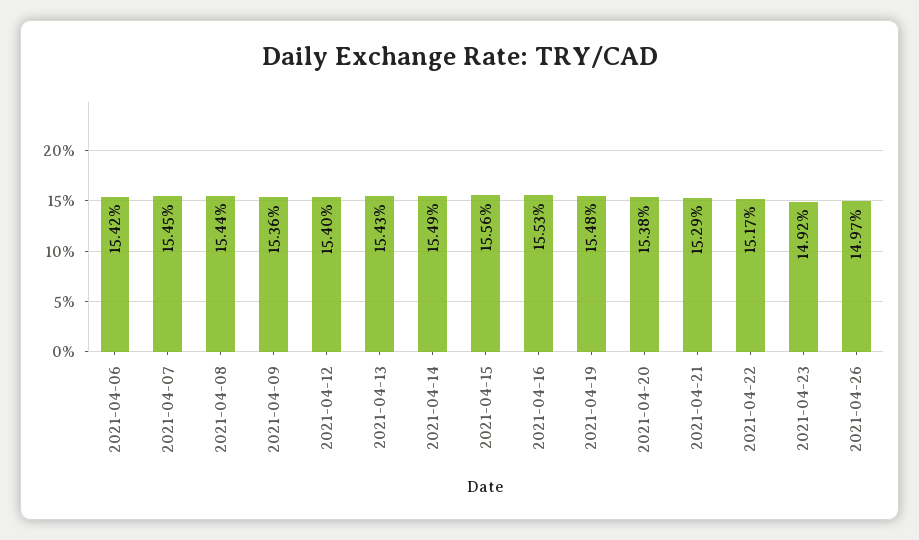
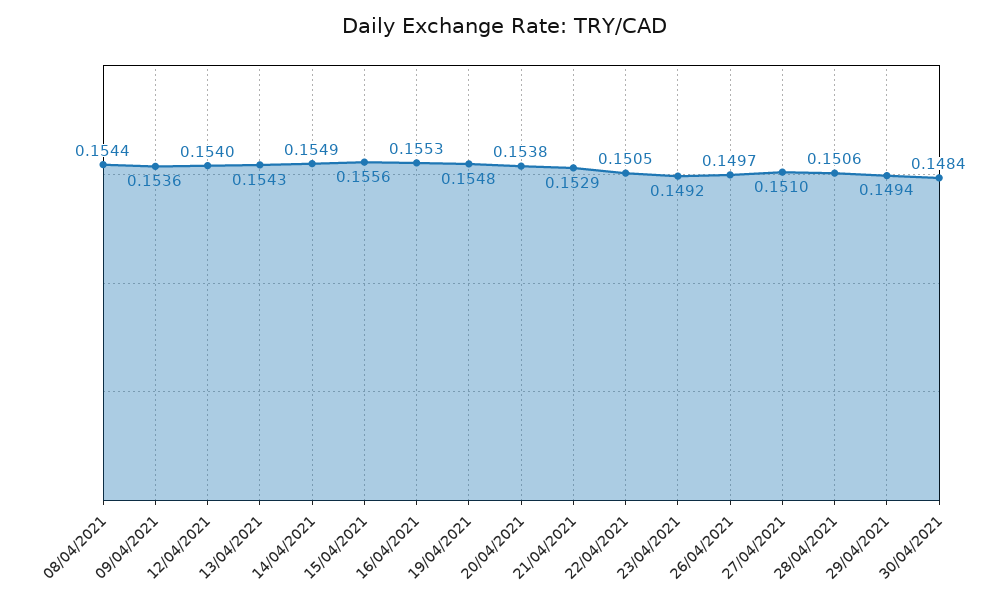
2021-04-06: 0.1542 -> none
2021-04-07: 0.1545 -> none
2021-04-22: 0.1517 -> 0.1505
27/04/2021: none -> 0.151
28/04/2021: none -> 0.1506
29/04/2021: none -> 0.1494
30/04/2021: none -> 0.1484

